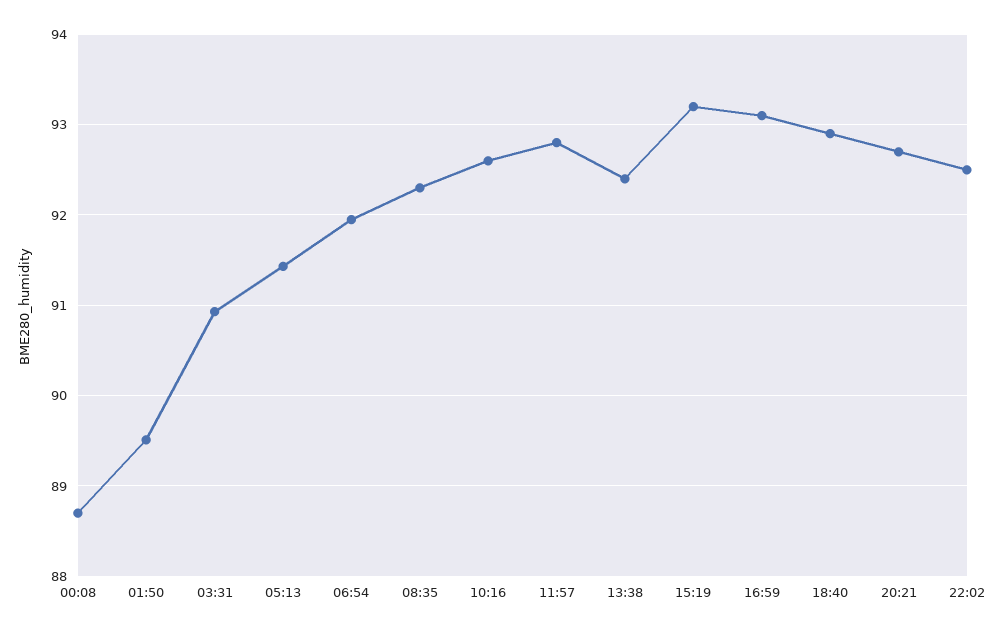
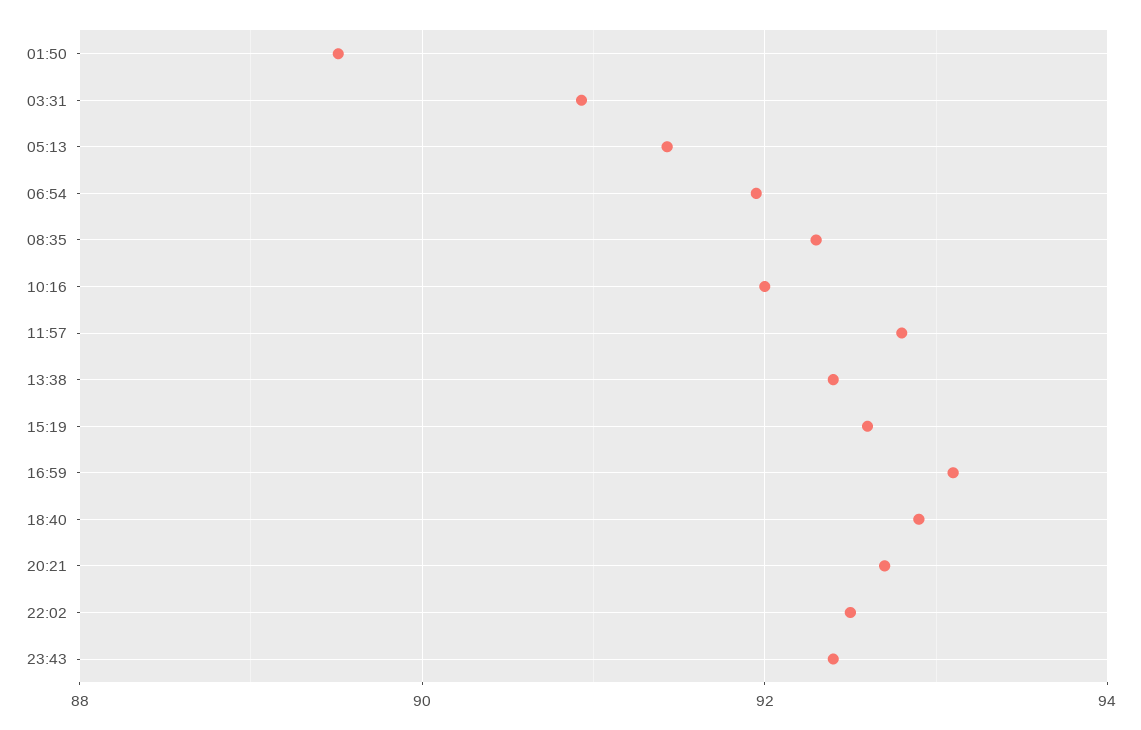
00:08: 88.7 -> none
10:16: 92.6 -> 92
15:19: 93.2 -> 92.6
23:43: none -> 92.4

